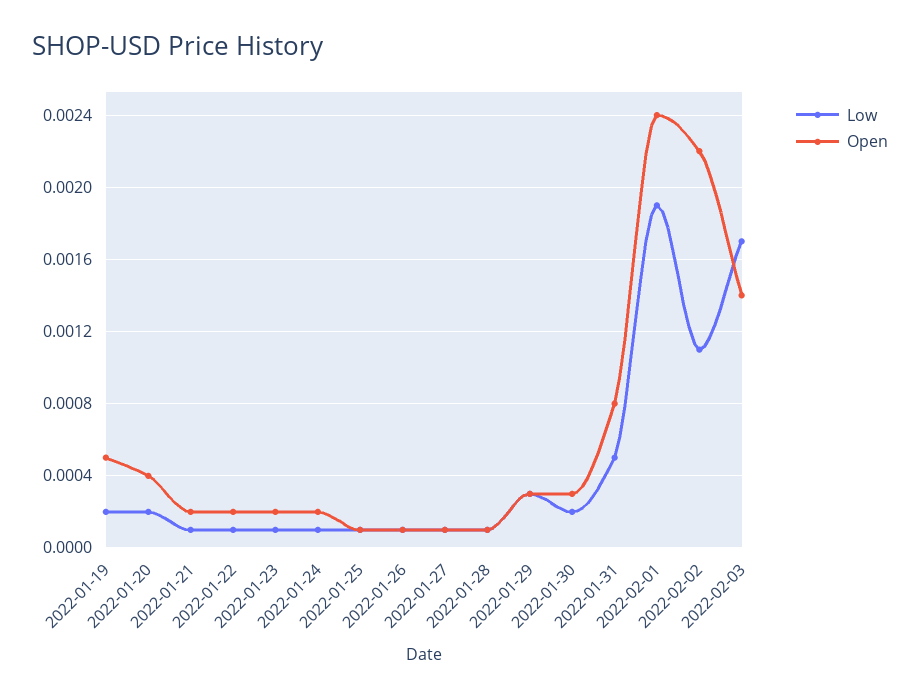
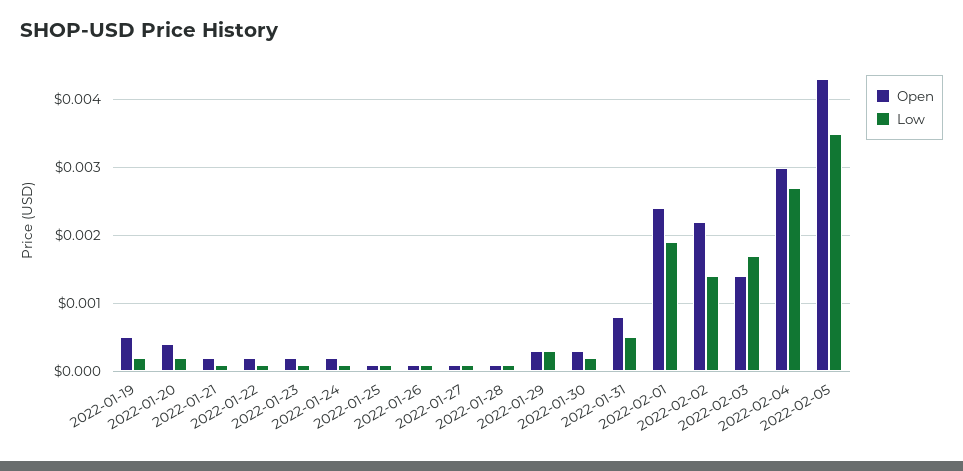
Low, 2022-02-02: 0.0011 -> 0.0014
Open, 2022-02-04: none -> 0.003
Low, 2022-02-04: none -> 0.0027
Open, 2022-02-05: none -> 0.0043
Low, 2022-02-05: none -> 0.0035

